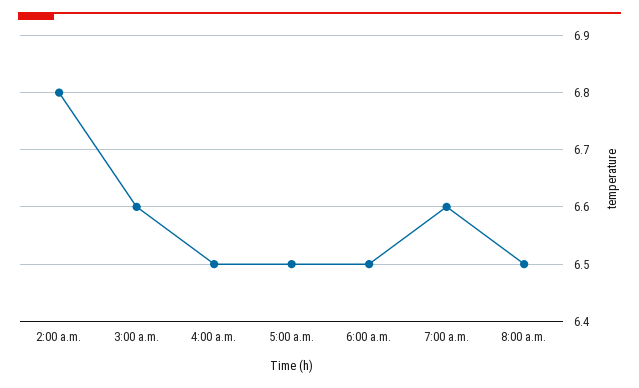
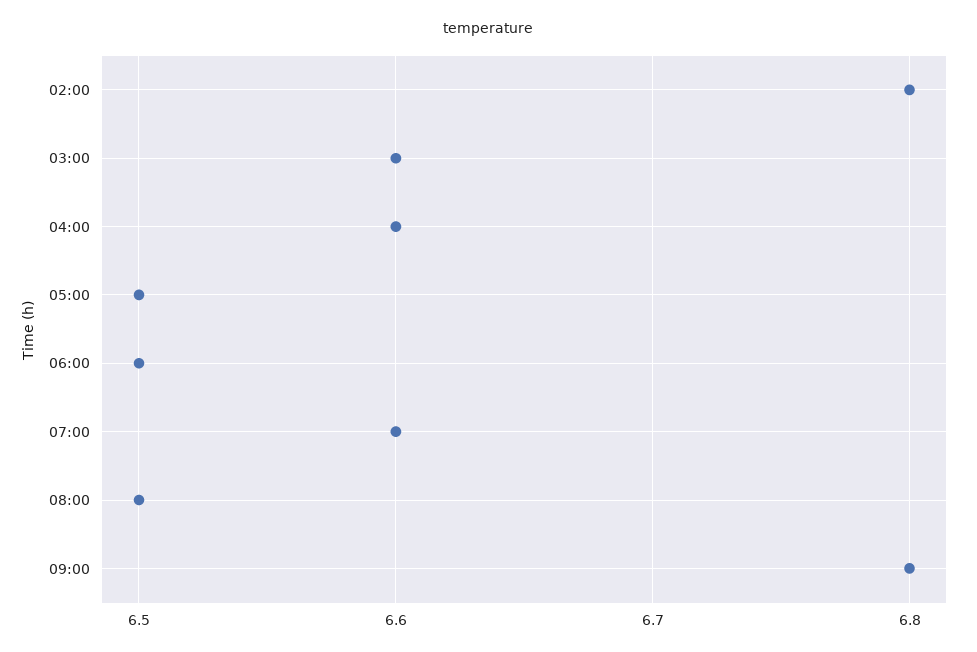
4:00 a.m.: 6.5 -> 6.6
09:00: none -> 6.8

